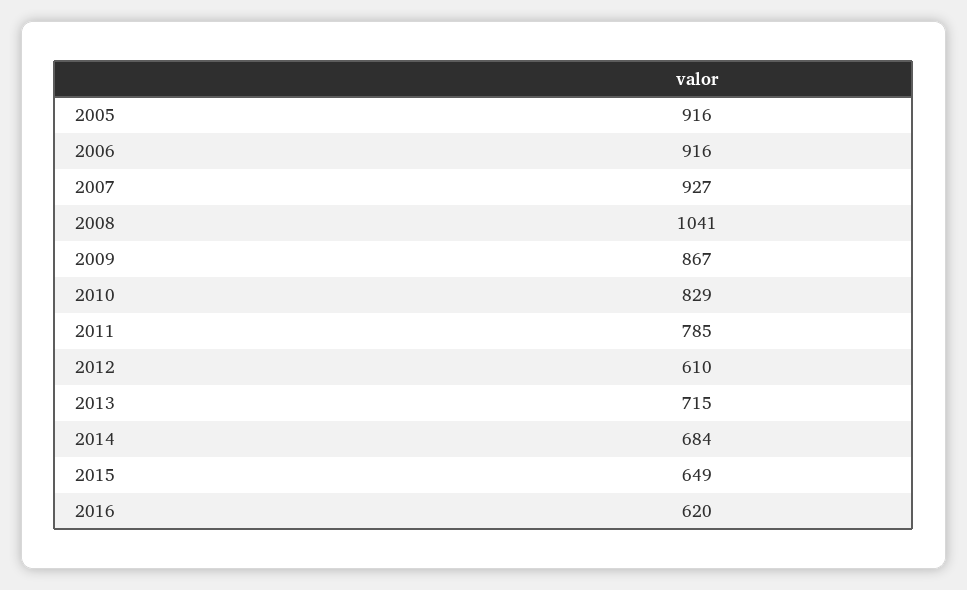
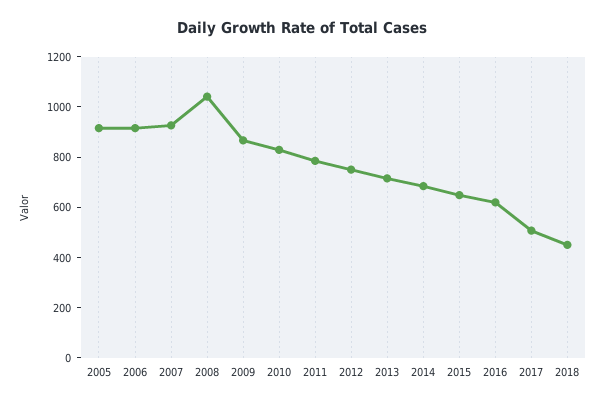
2012: 610 -> 750
2017: none -> 500
2018: none -> 450

